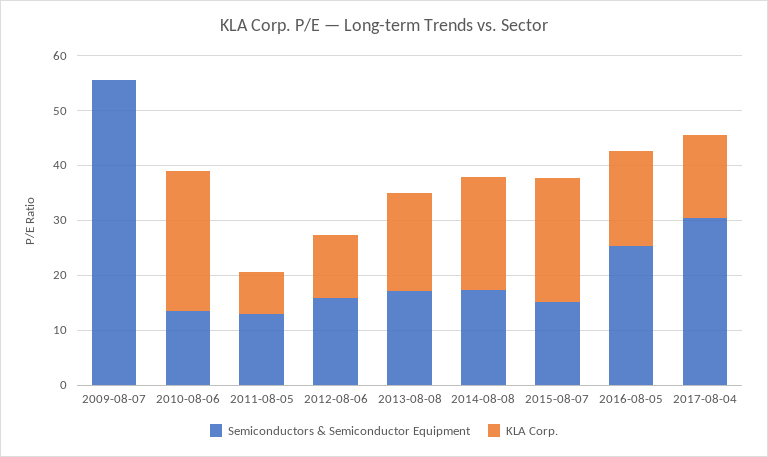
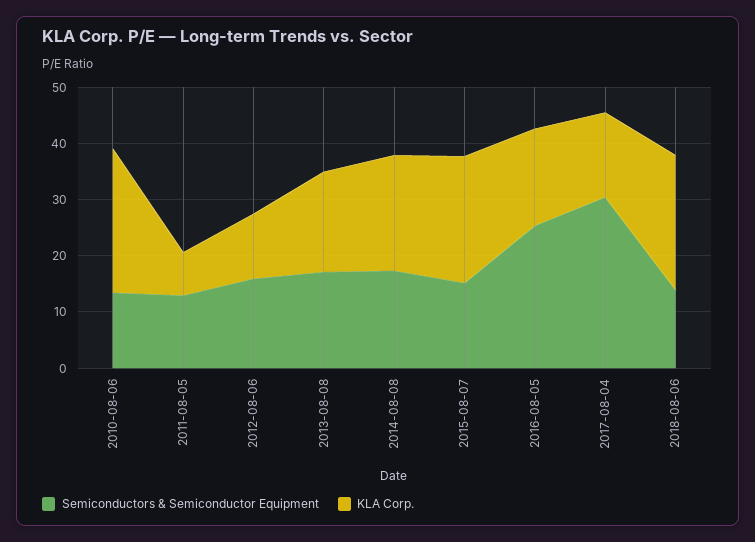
Semiconductors & Semiconductor Equipment, 2009-08-07: 56 -> none
KLA Corp., 2009-08-07: 0 -> none
Semiconductors & Semiconductor Equipment, 2018-08-06: none -> 14
KLA Corp., 2018-08-06: none -> 24

